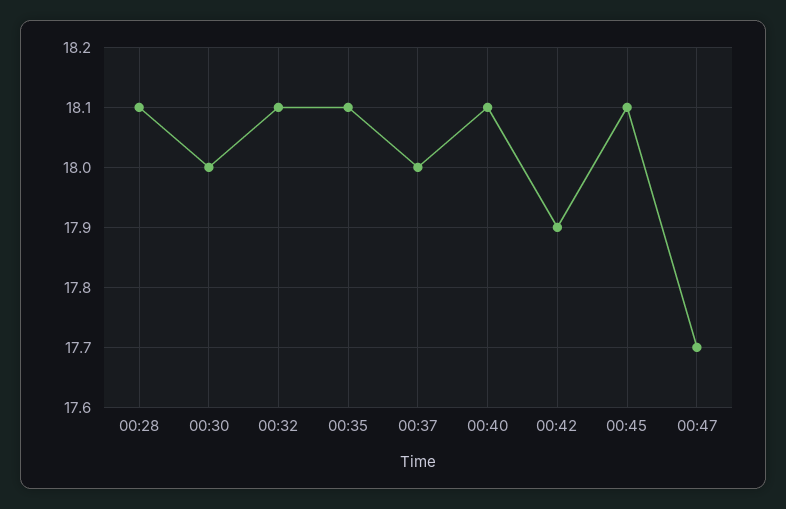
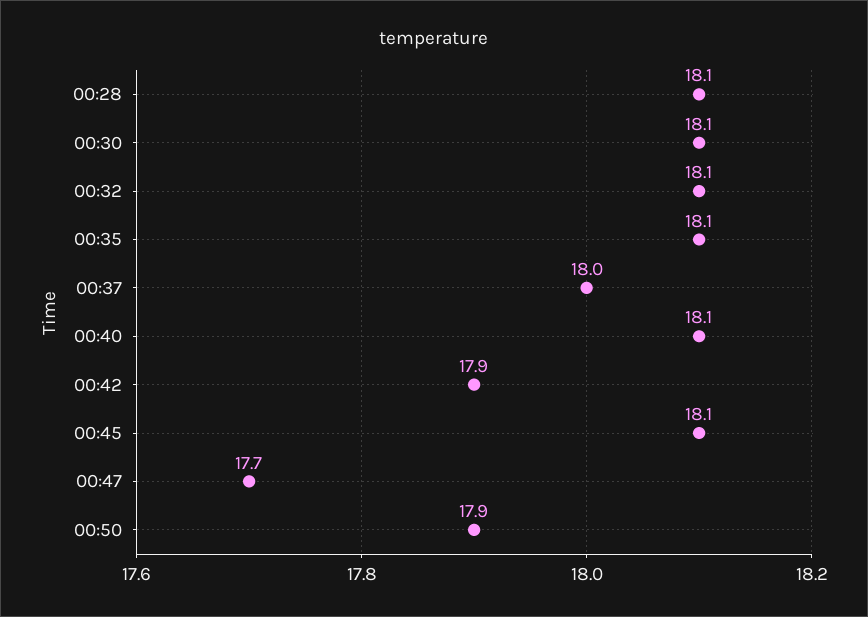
00:30: 18 -> 18.1
00:50: none -> 17.9

